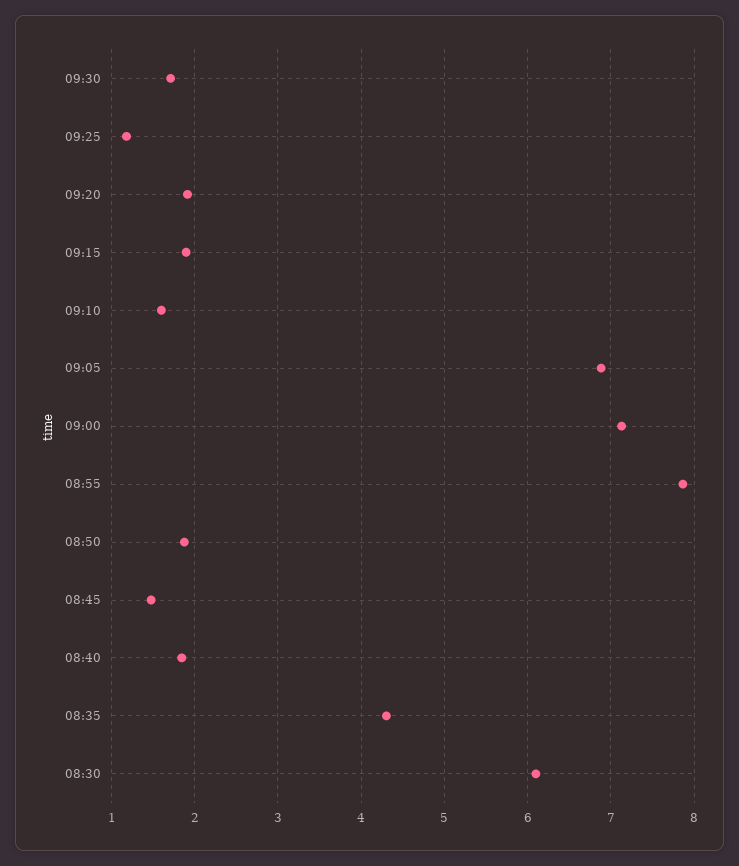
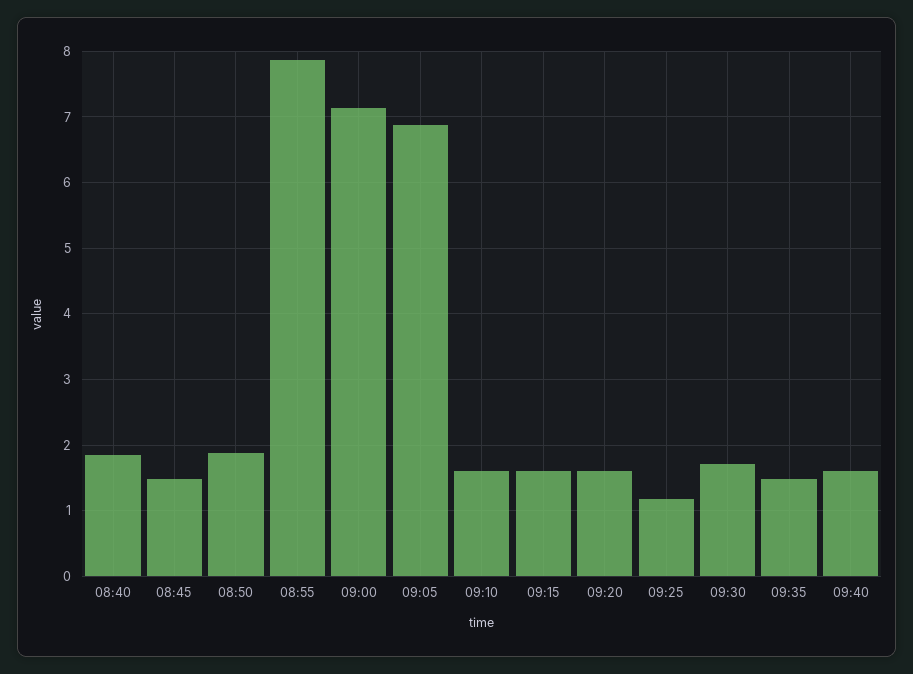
09:20: 1.9 -> 1.6
09:15: 1.9 -> 1.6
08:35: 4.3 -> none
08:30: 6.1 -> none
09:35: none -> 1.5
09:40: none -> 1.6

